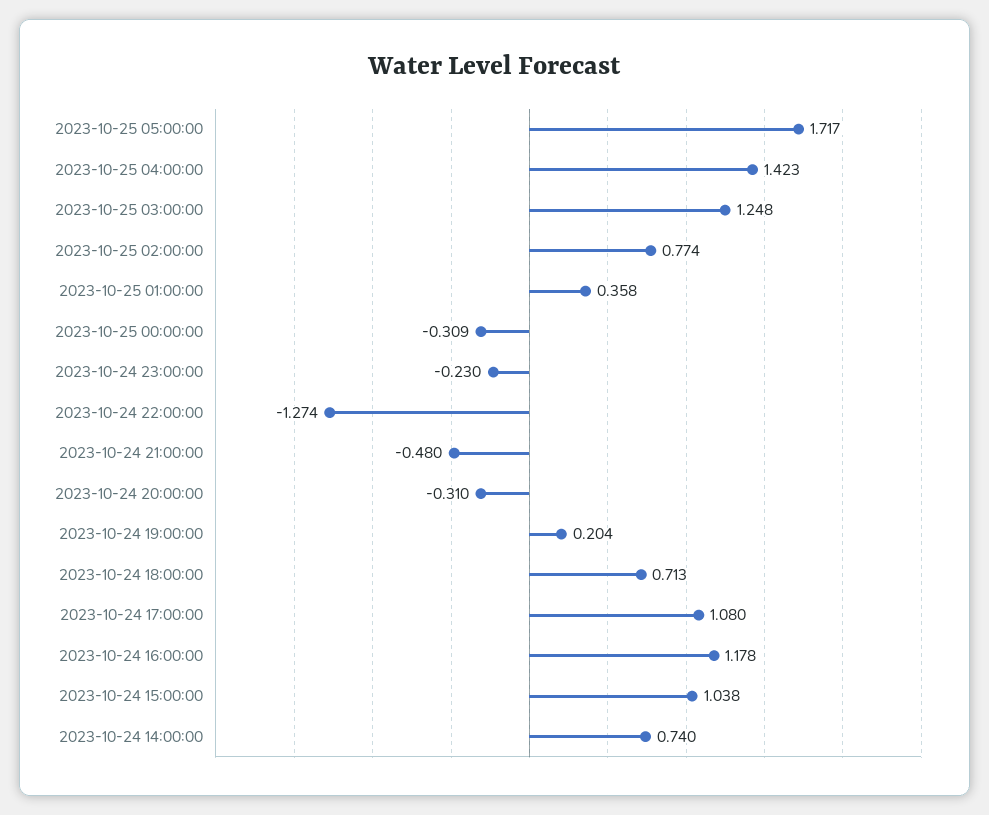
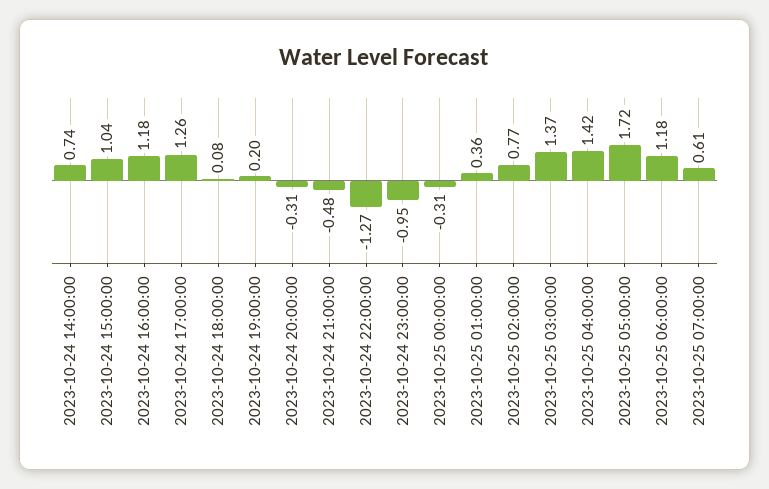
2023-10-25 03:00:00: 1.248 -> 1.37
2023-10-24 23:00:00: -0.23 -> -0.95
2023-10-24 18:00:00: 0.713 -> 0.08
2023-10-24 17:00:00: 1.08 -> 1.26
2023-10-25 06:00:00: none -> 1.18
2023-10-25 07:00:00: none -> 0.61

